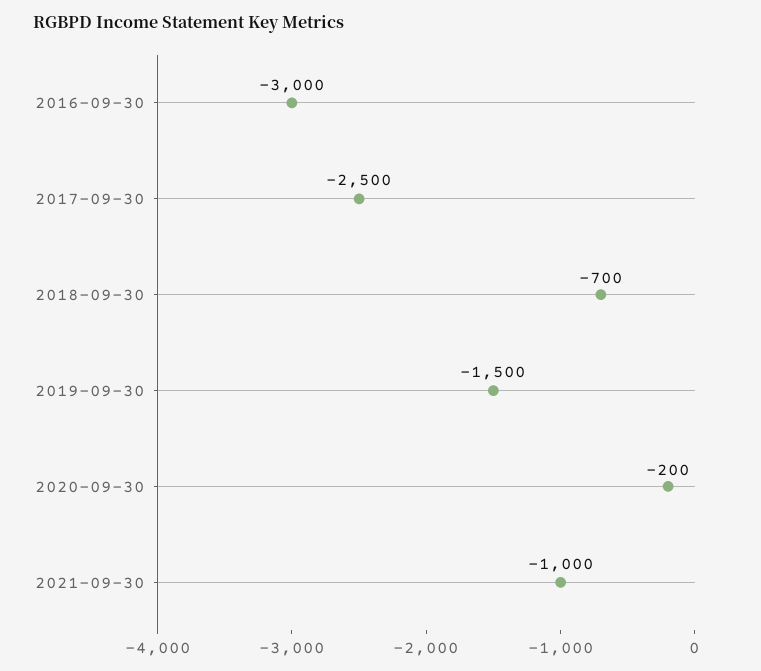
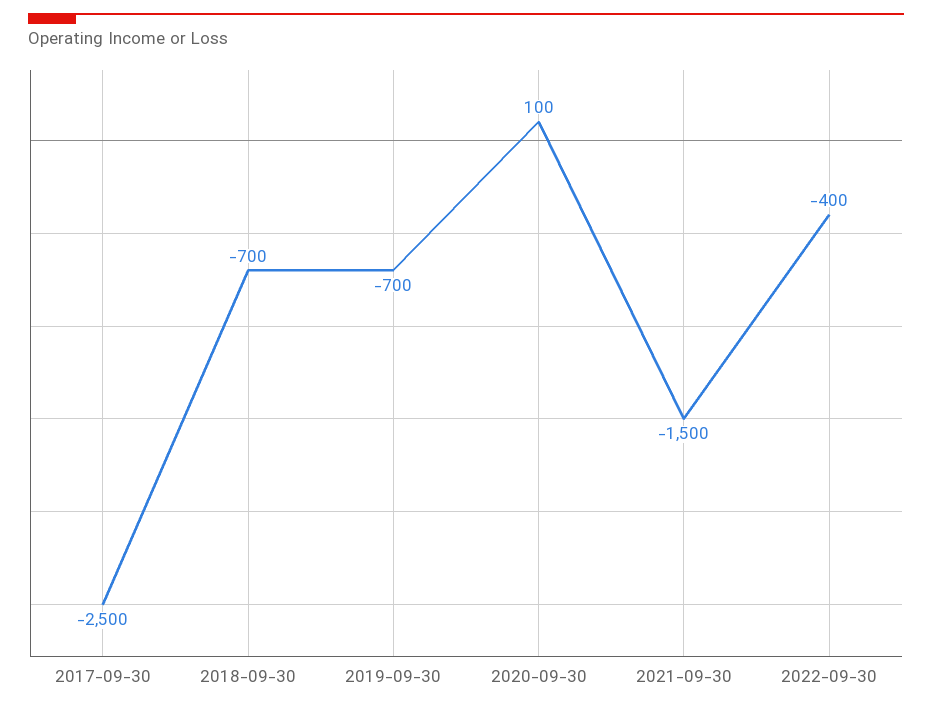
2016-09-30: -3000 -> none
2019-09-30: -1500 -> -700
2020-09-30: -200 -> 100
2021-09-30: -1000 -> -1500
2022-09-30: none -> -400

